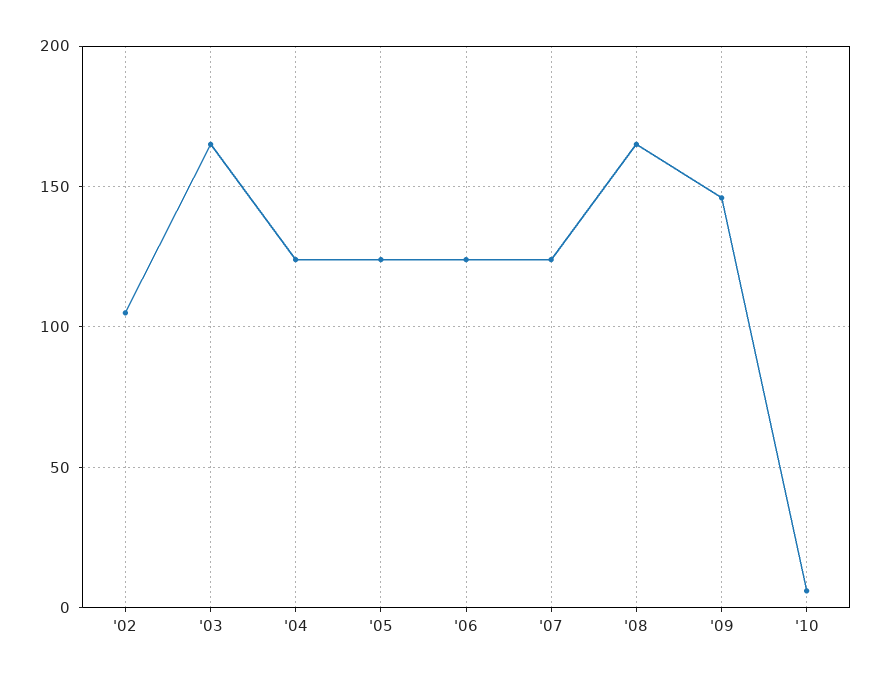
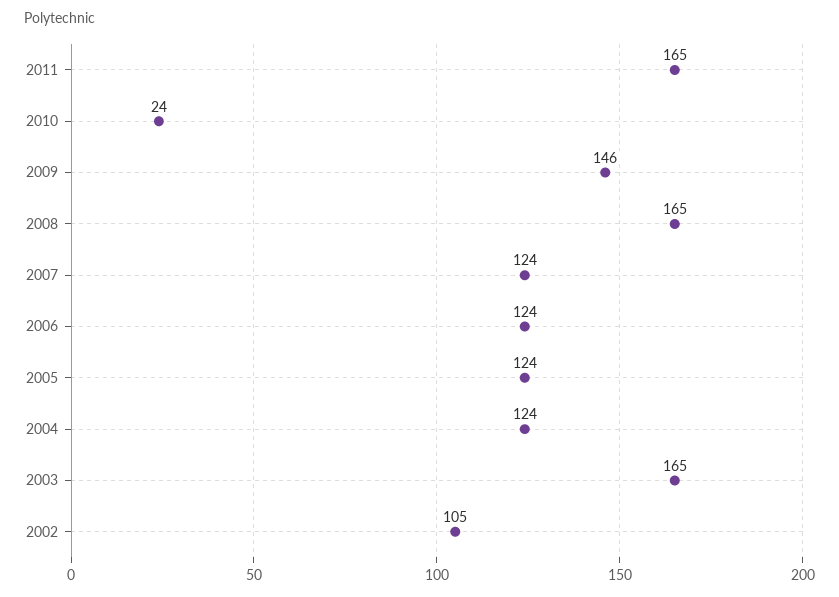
'10: 5 -> 24
2011: none -> 165

